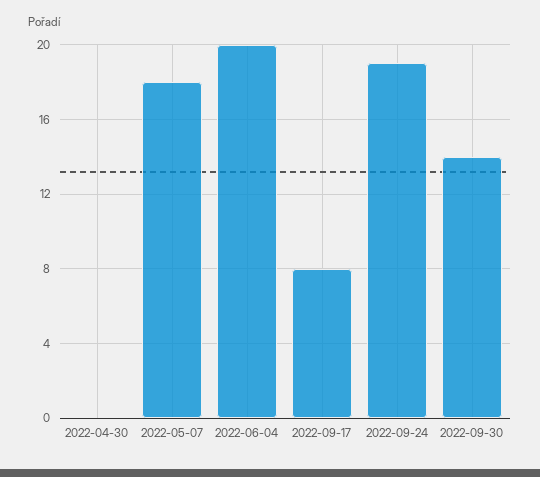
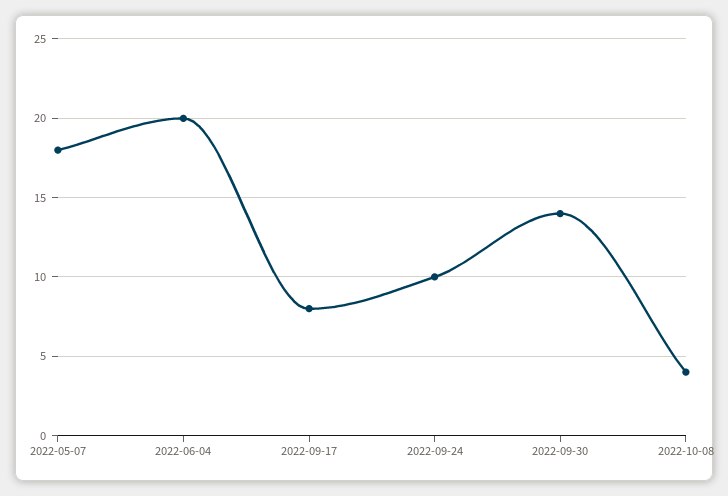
2022-04-30: 0 -> none
2022-09-24: 19 -> 10
2022-10-08: none -> 4

